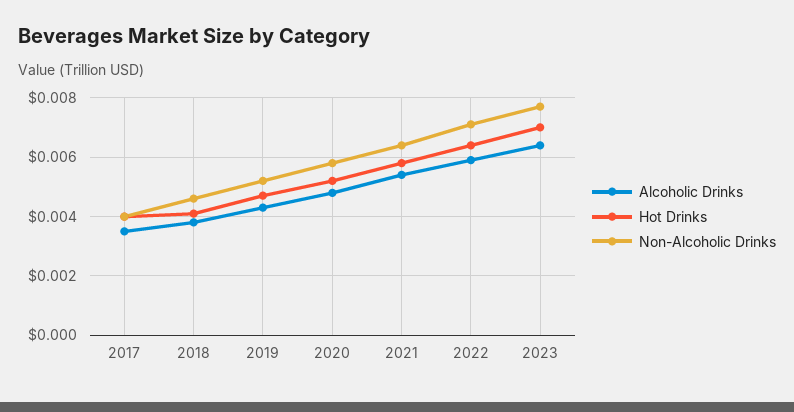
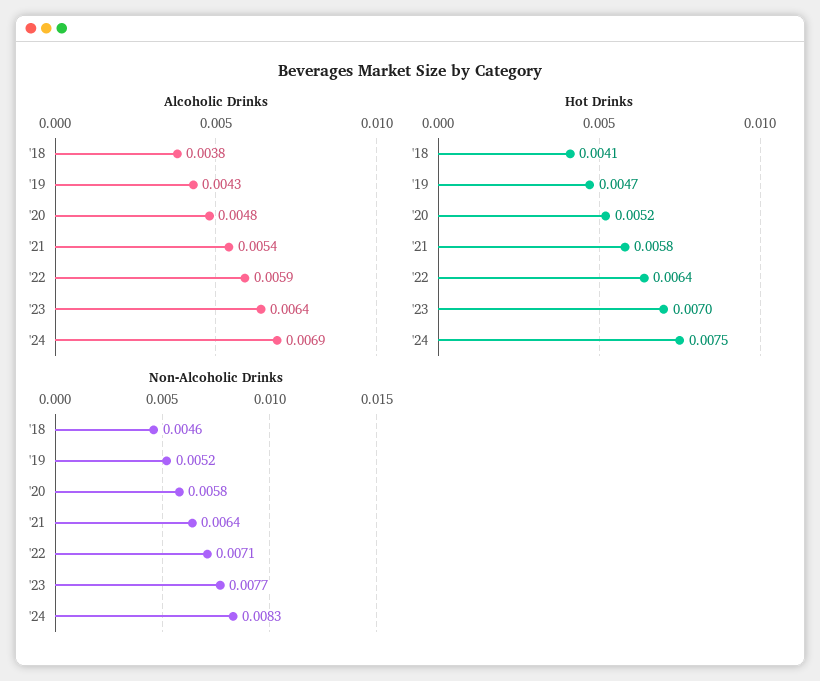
Alcoholic Drinks, 2017: 0.0035 -> none
Hot Drinks, 2017: 0.004 -> none
Non-Alcoholic Drinks, 2017: 0.004 -> none
Alcoholic Drinks, '24: none -> 0.0069
Hot Drinks, '24: none -> 0.0075
Non-Alcoholic Drinks, '24: none -> 0.0083

